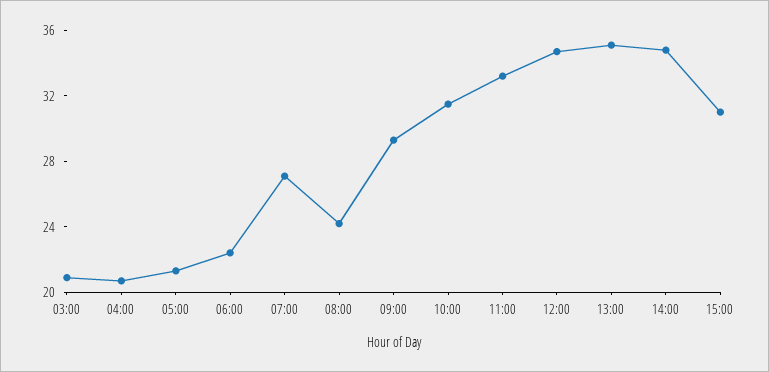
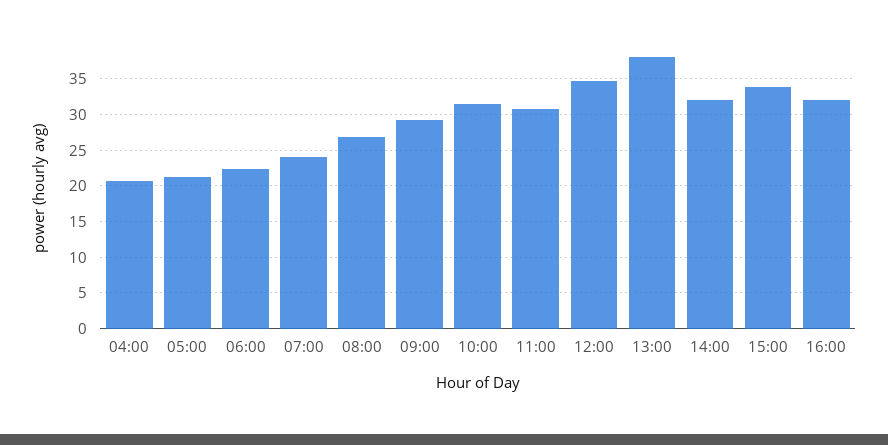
03:00: 21 -> none
07:00: 27 -> 24
08:00: 24 -> 27
11:00: 33 -> 31
13:00: 35 -> 38
14:00: 35 -> 32
15:00: 31 -> 34
16:00: none -> 32

